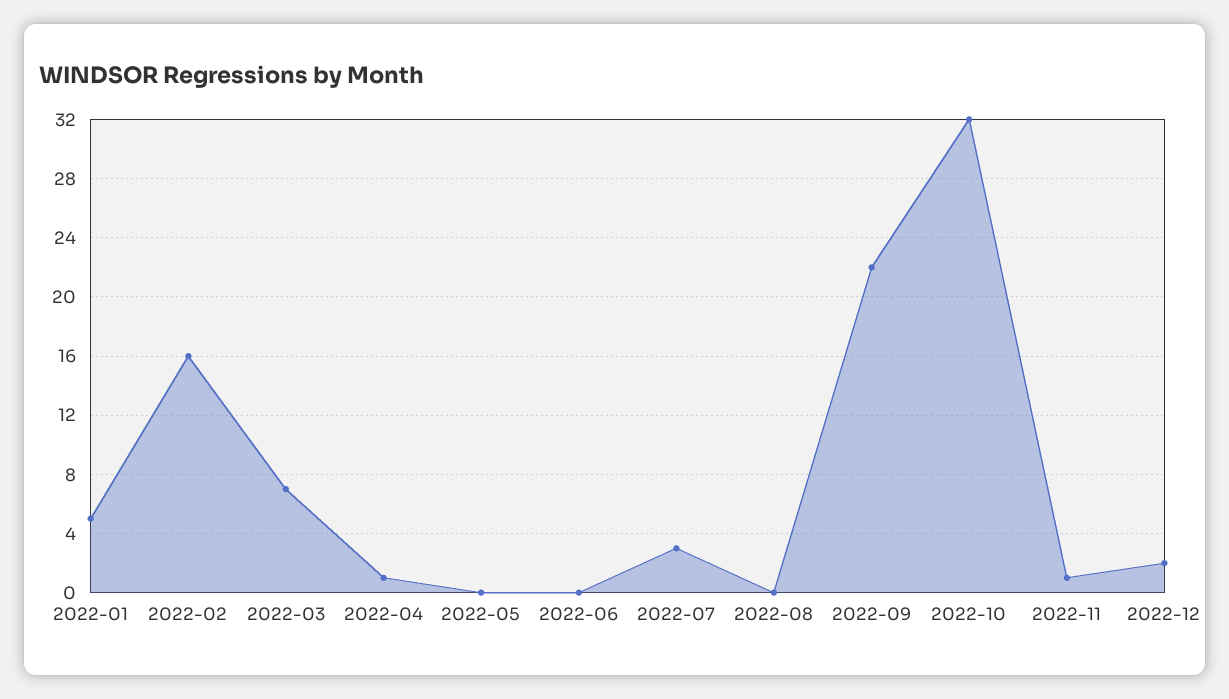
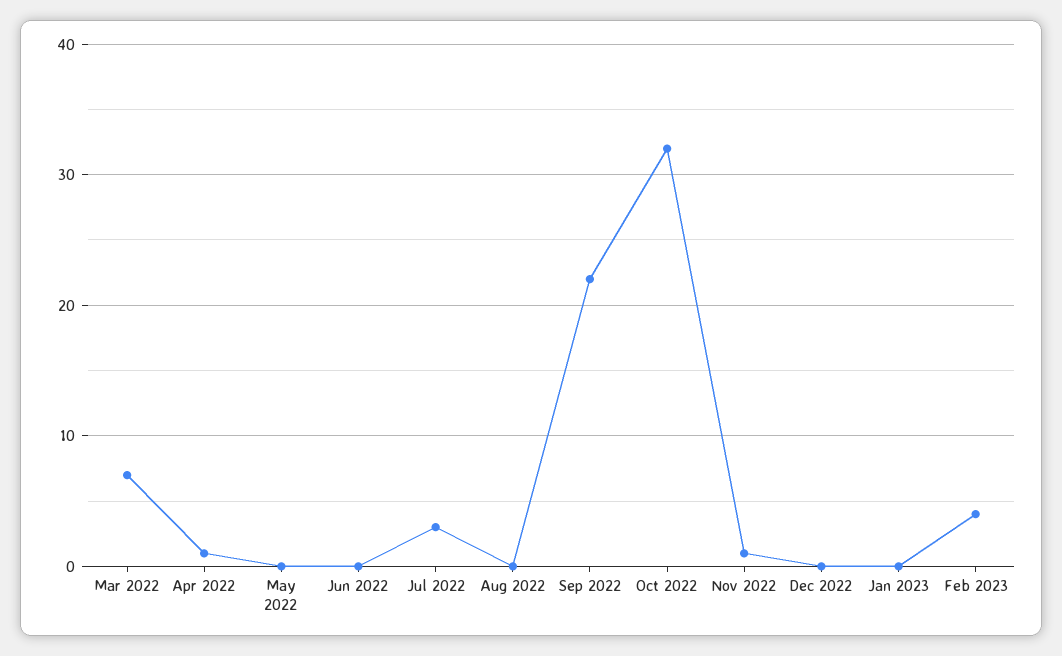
2022-01: 5 -> none
2022-02: 16 -> none
2022-12: 2 -> 0
Jan 2023: none -> 0
Feb 2023: none -> 4

